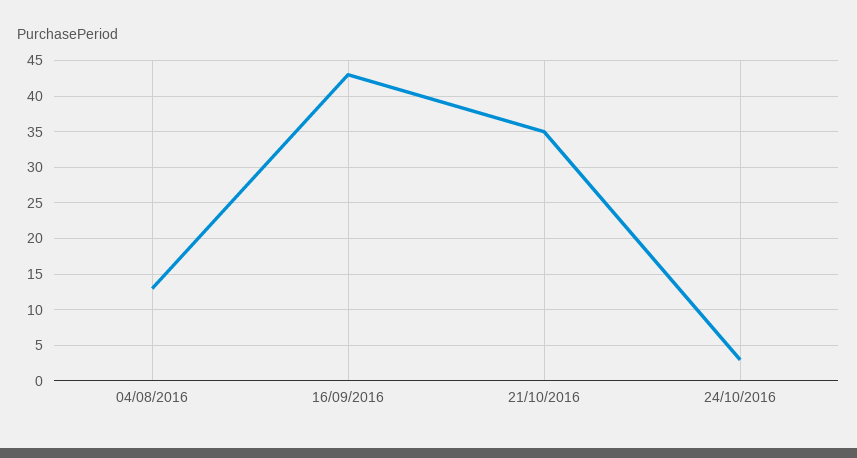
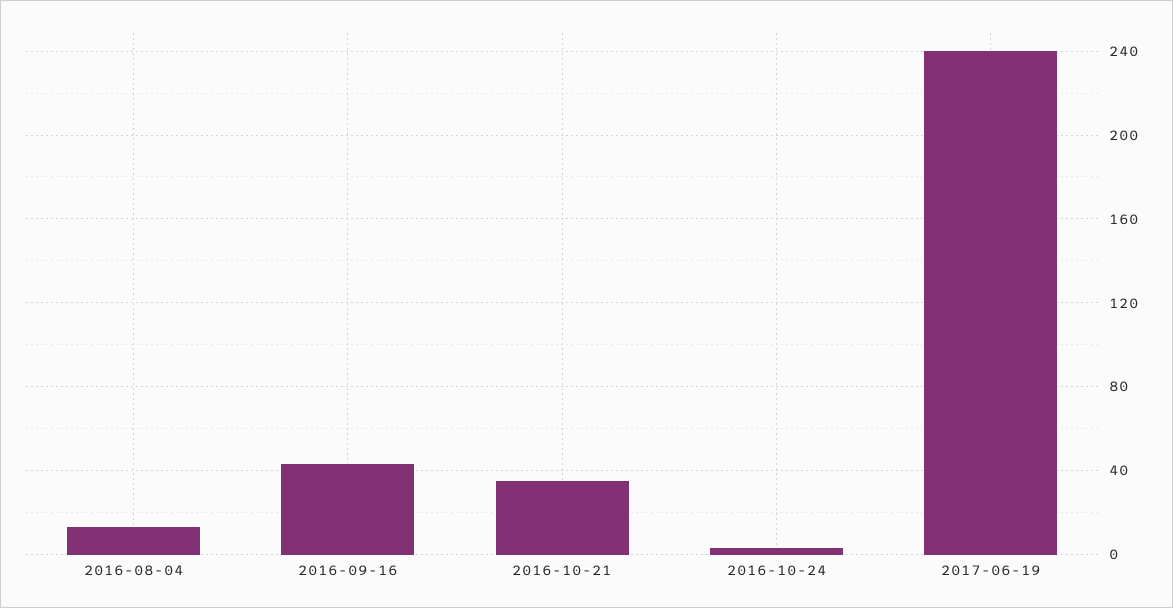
2017-06-19: none -> 240

